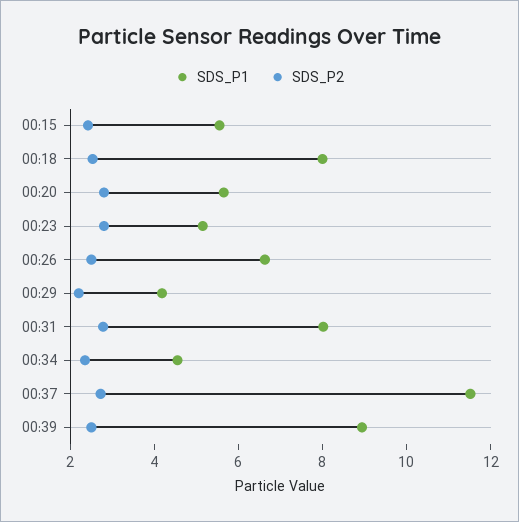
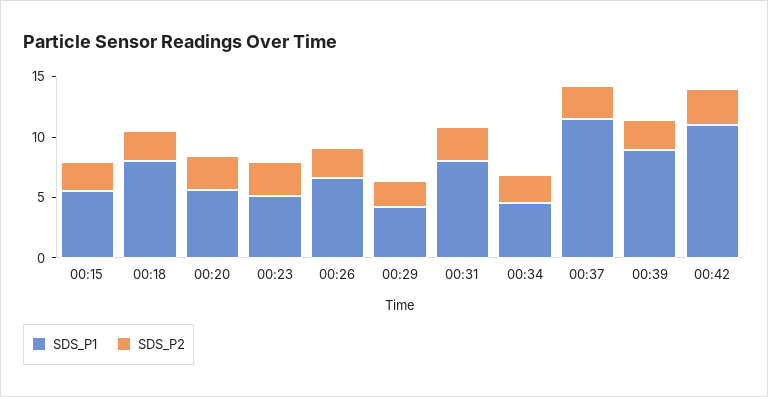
SDS_P1, 00:42: none -> 11
SDS_P2, 00:42: none -> 3

